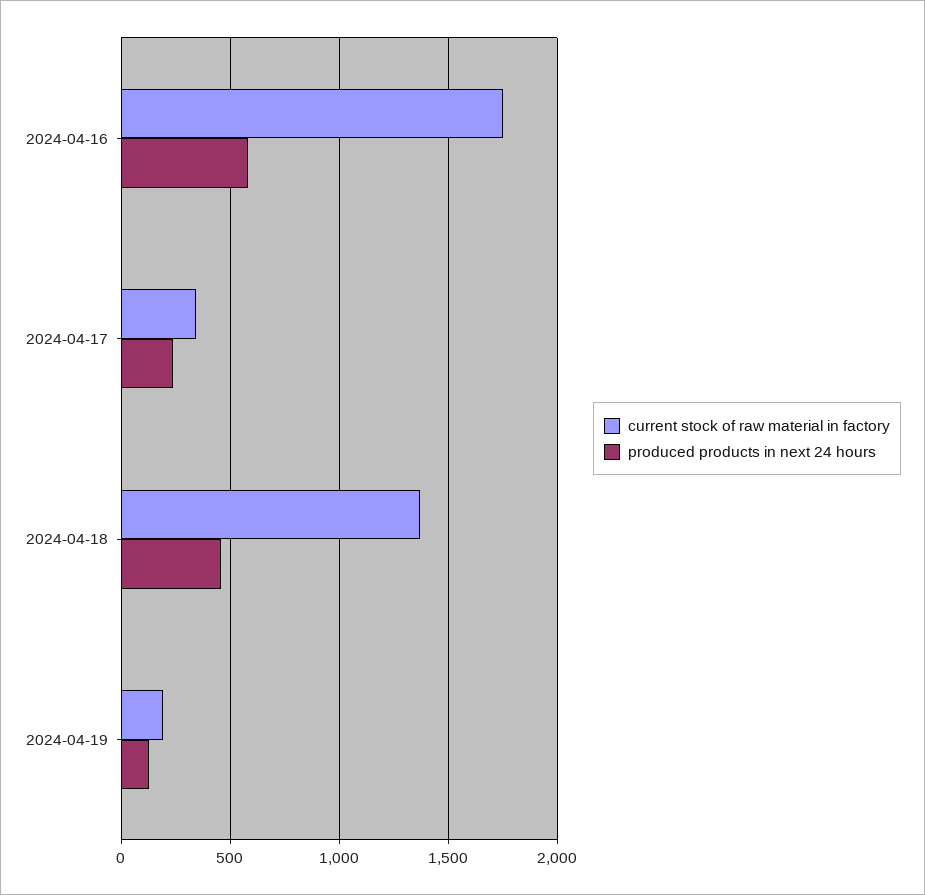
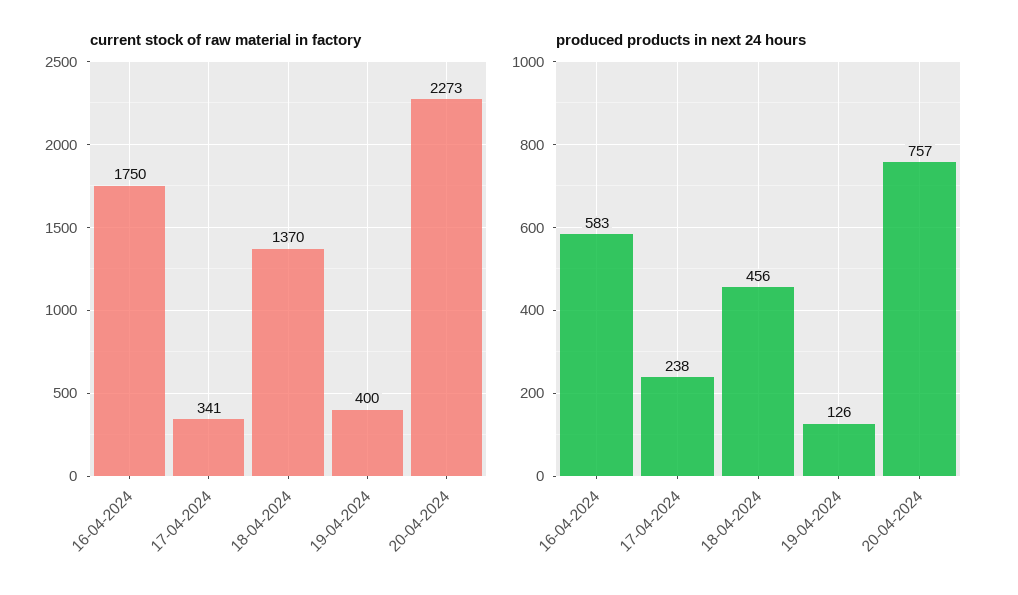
current stock of raw material in factory, 2024-04-19: 200 -> 400
current stock of raw material in factory, 20-04-2024: none -> 2273
produced products in next 24 hours, 20-04-2024: none -> 757

